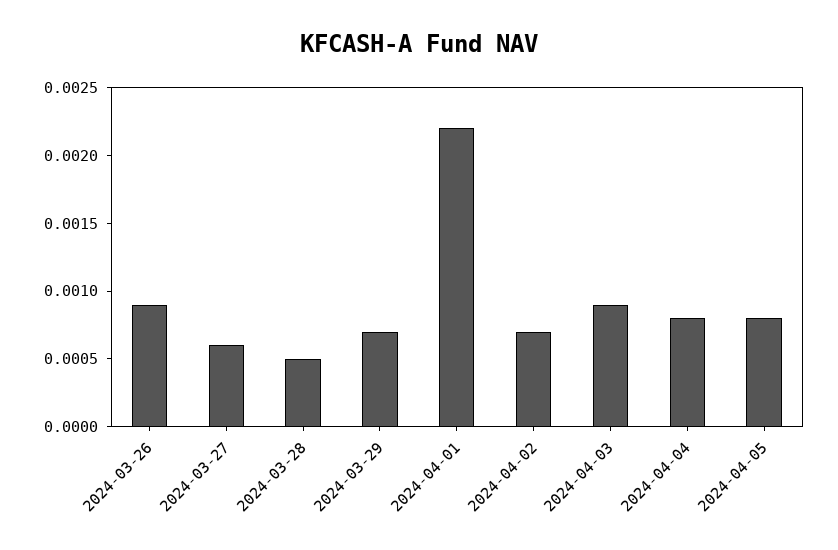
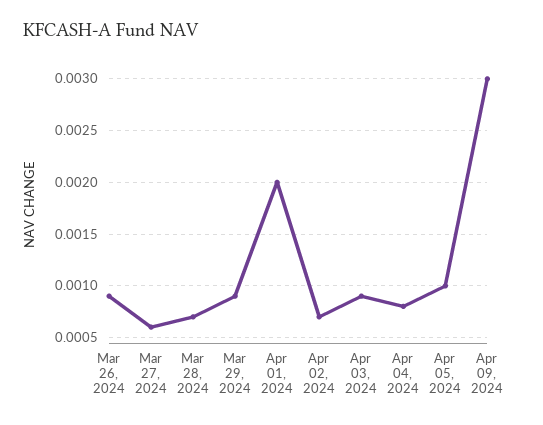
2024-03-28: 0.0005 -> 0.0007
2024-03-29: 0.0007 -> 0.0009
2024-04-01: 0.0022 -> 0.002
2024-04-05: 0.0008 -> 0.001
Apr 09, 2024: none -> 0.003

